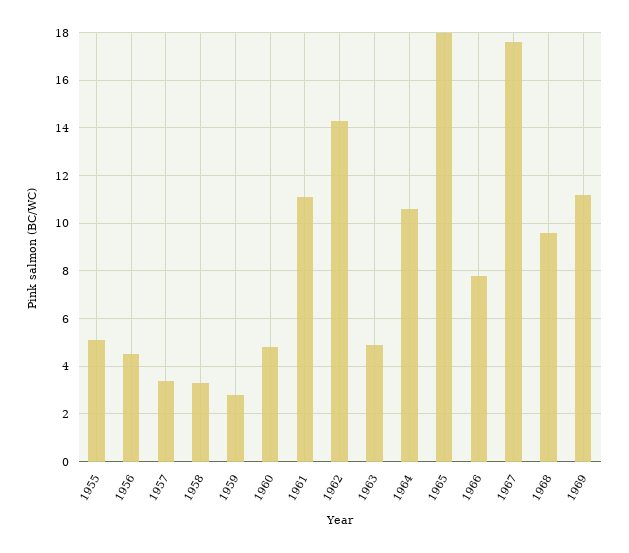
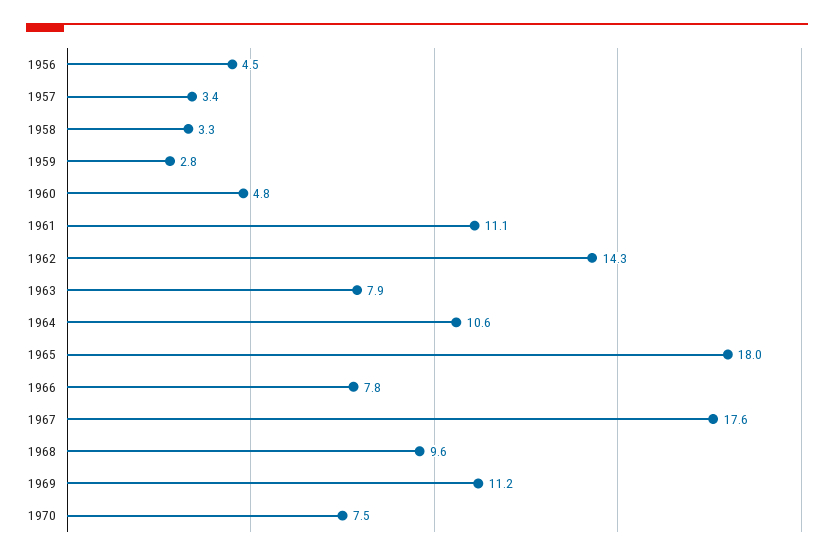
1955: 5 -> none
1963: 5 -> 7.9
1970: none -> 7.5

